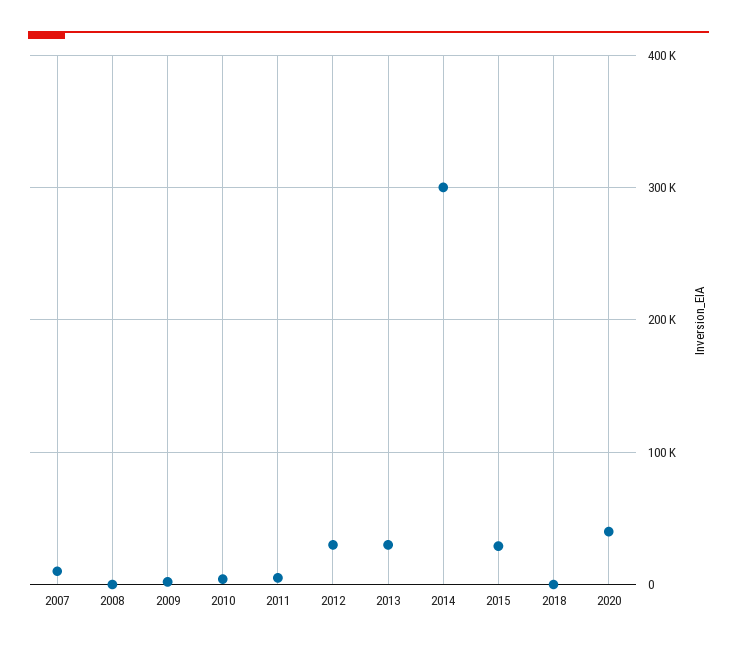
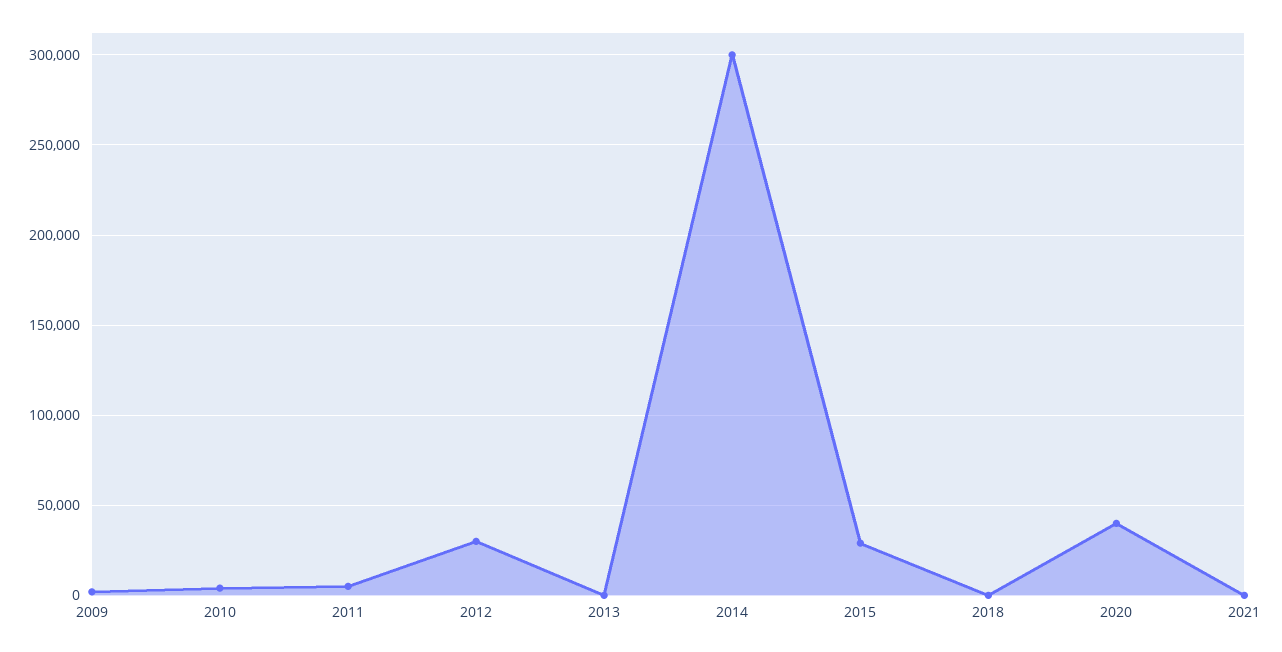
2007: 10000 -> none
2008: 0 -> none
2013: 30000 -> 0
2021: none -> 0

